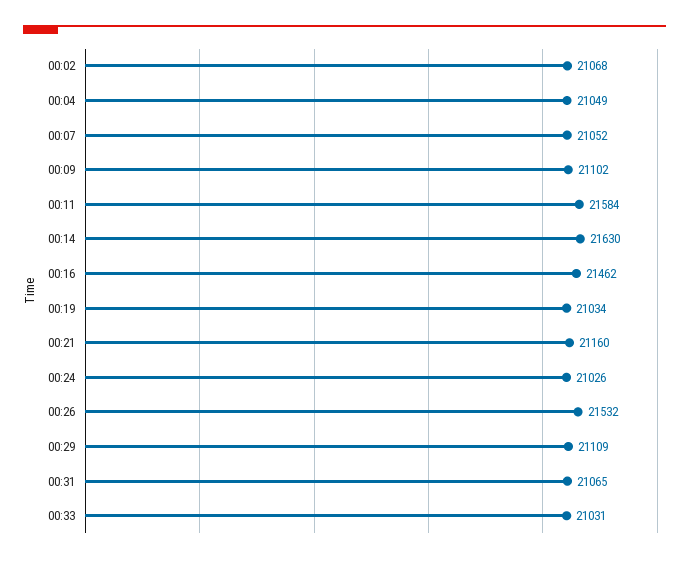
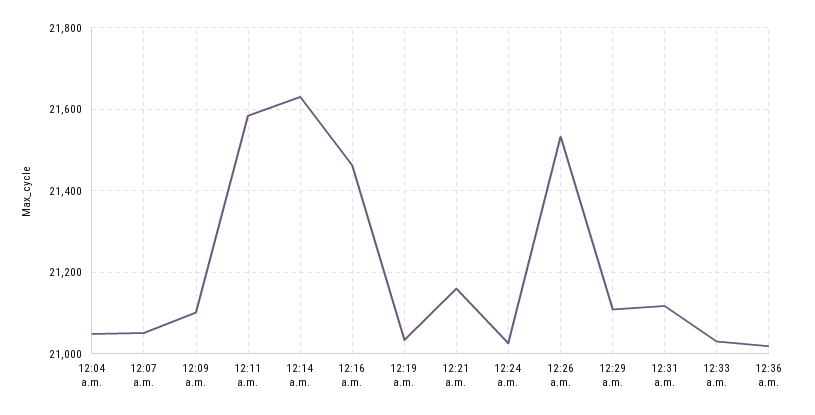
00:02: 21068 -> none
00:31: 21065 -> 21120
12:36 a.m.: none -> 21020

